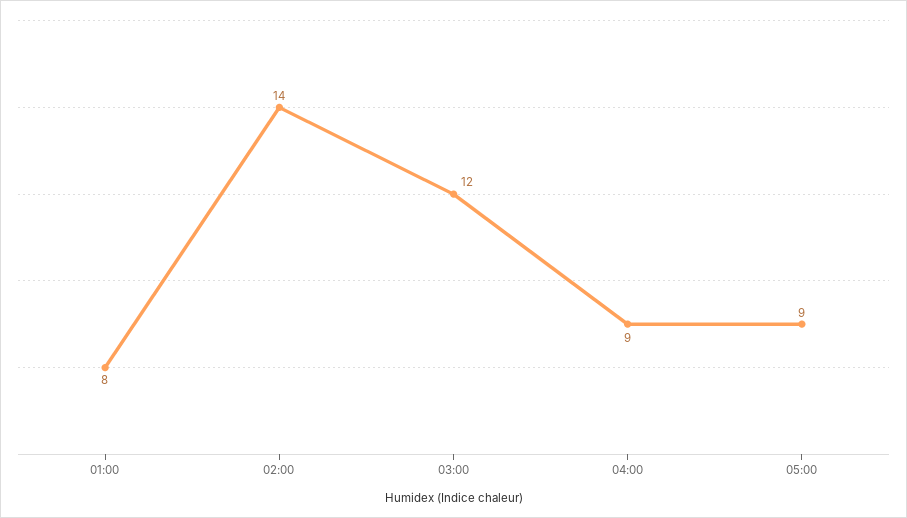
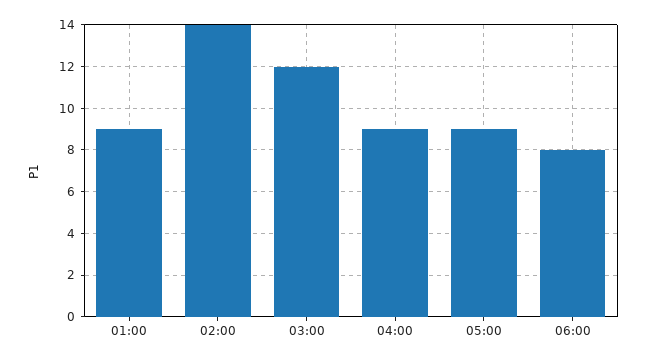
01:00: 8 -> 9
06:00: none -> 8

